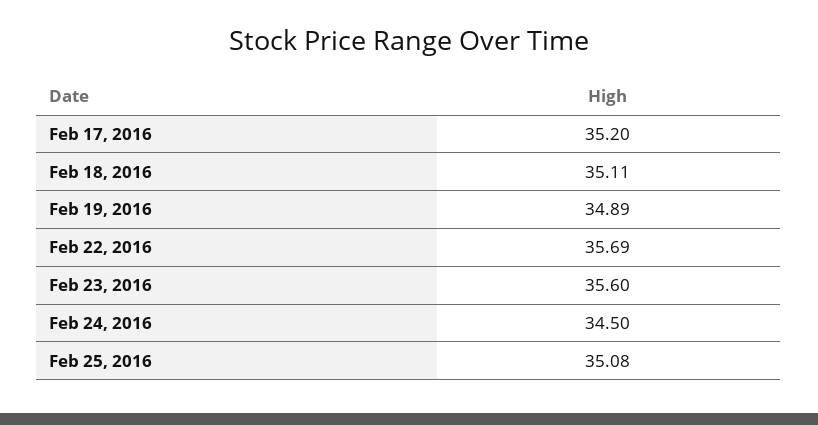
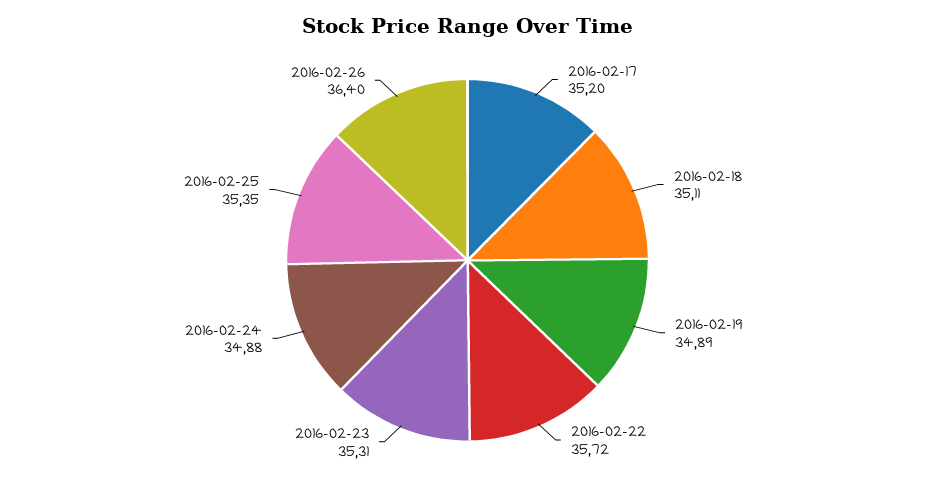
Feb 22, 2016: 35.69 -> 35.72
Feb 23, 2016: 35.6 -> 35.31
Feb 24, 2016: 34.5 -> 34.88
Feb 25, 2016: 35.08 -> 35.35
2016-02-26: none -> 36.4

